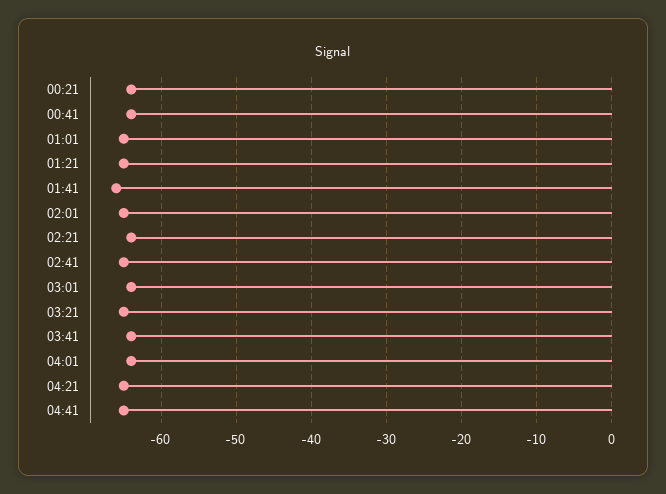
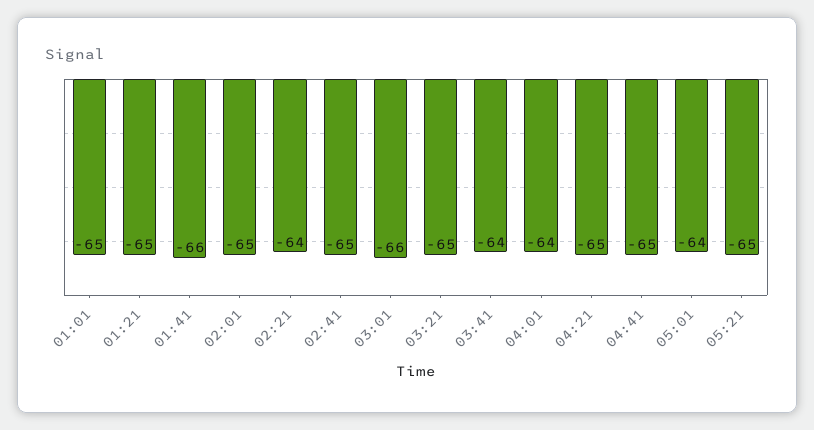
00:21: -64 -> none
00:41: -64 -> none
03:01: -64 -> -66
05:01: none -> -64
05:21: none -> -65

